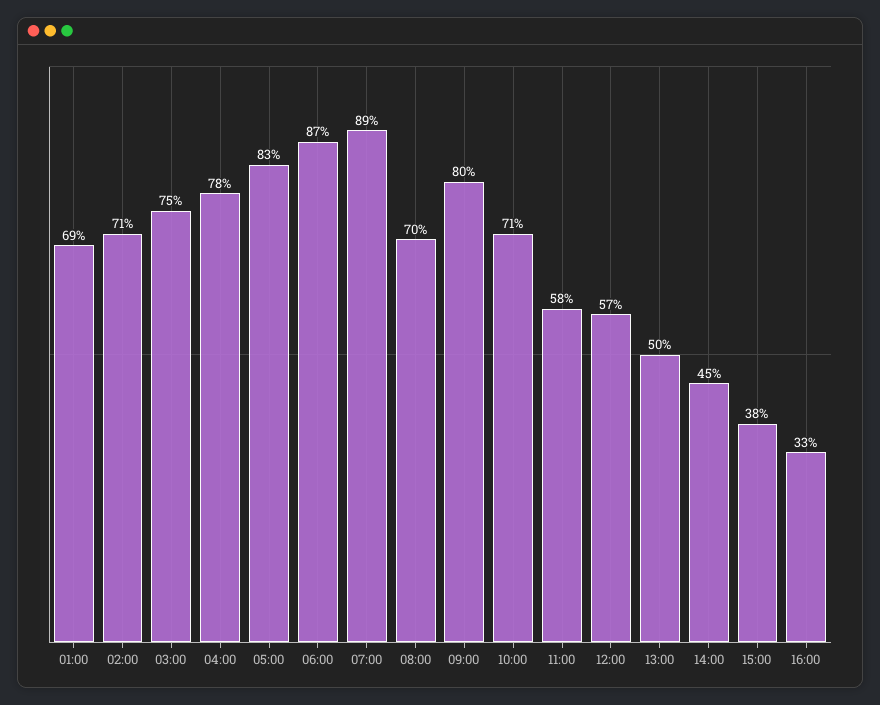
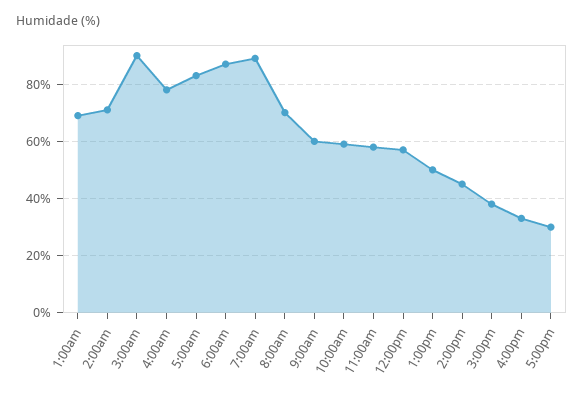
03:00: 75 -> 90
09:00: 80 -> 60
10:00: 71 -> 60
5:00pm: none -> 30

